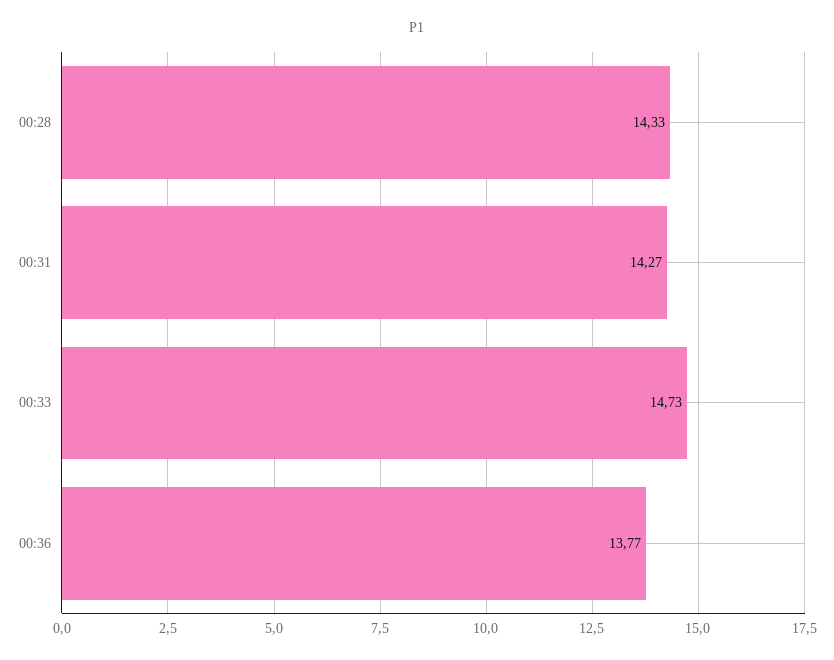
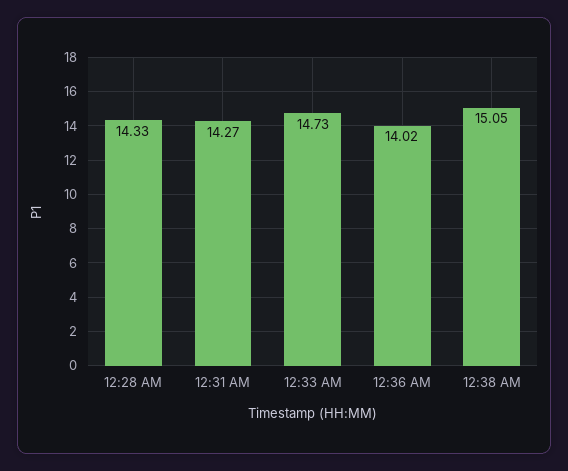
00:36: 13.77 -> 14.02
12:38 AM: none -> 15.05

